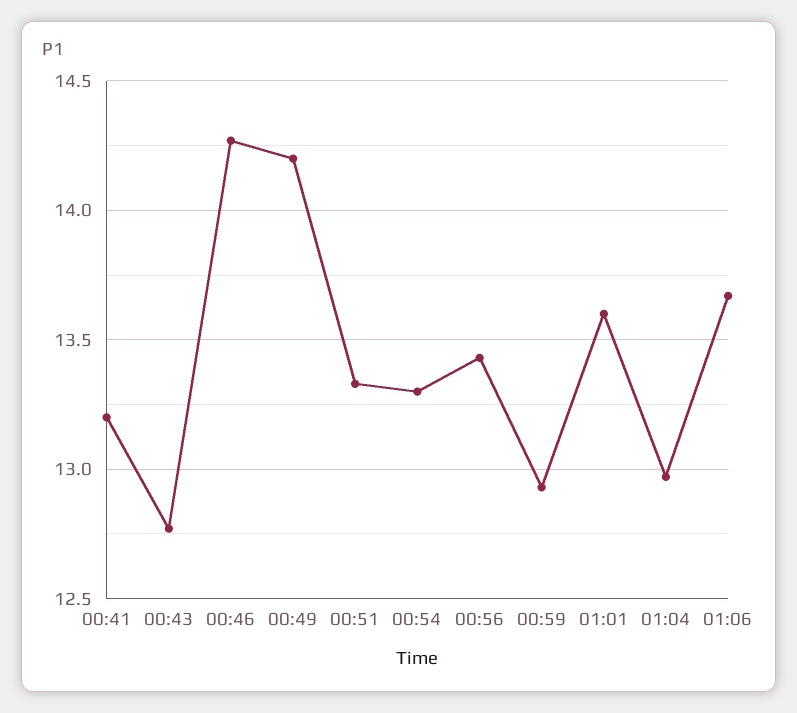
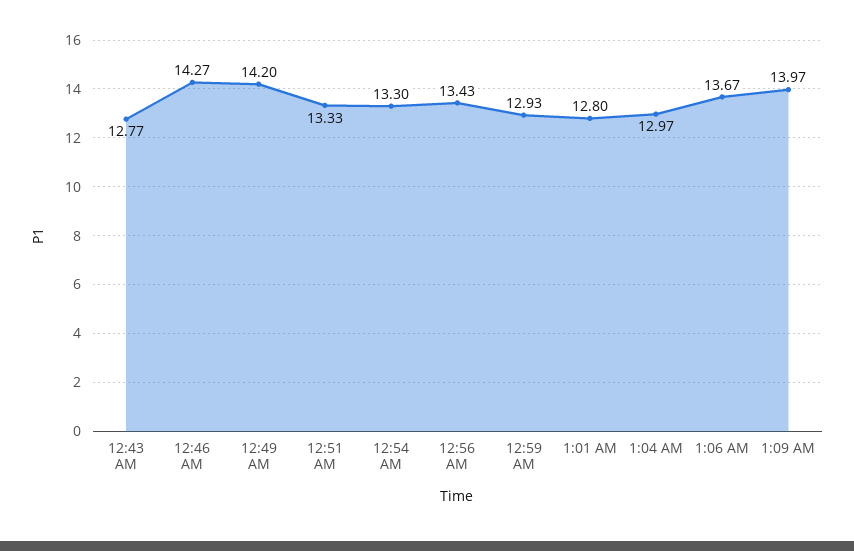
00:41: 13.2 -> none
01:01: 13.6 -> 12.8
1:09 AM: none -> 13.97

